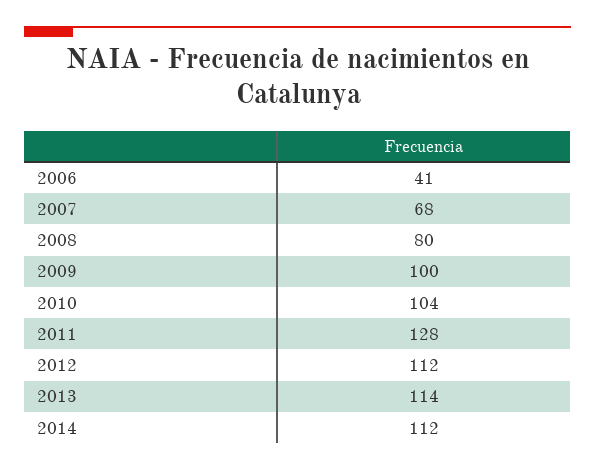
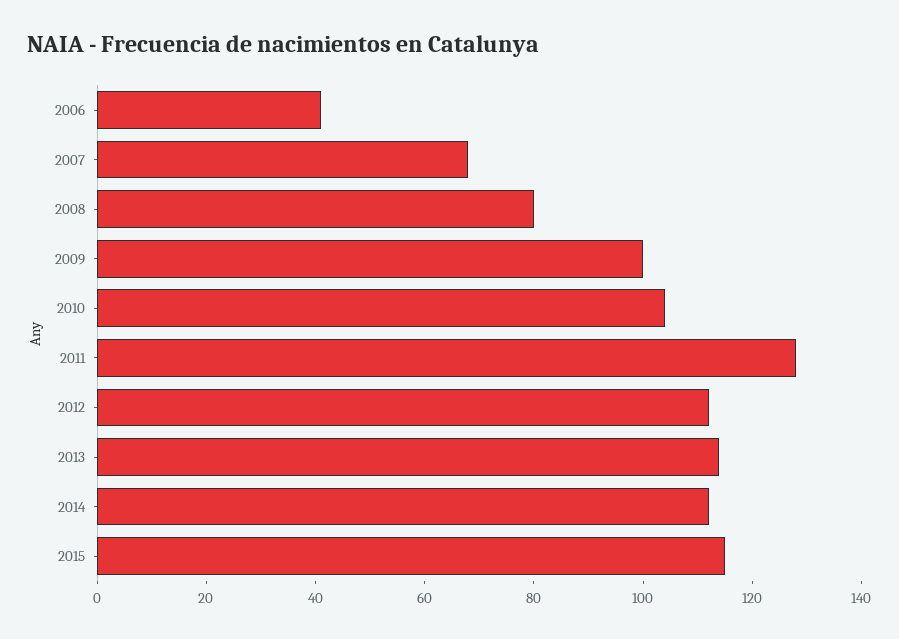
2015: none -> 115

